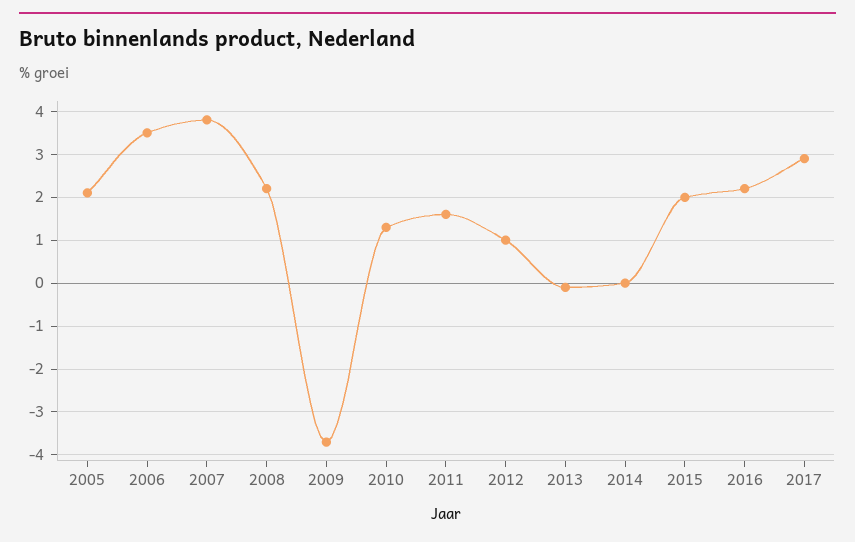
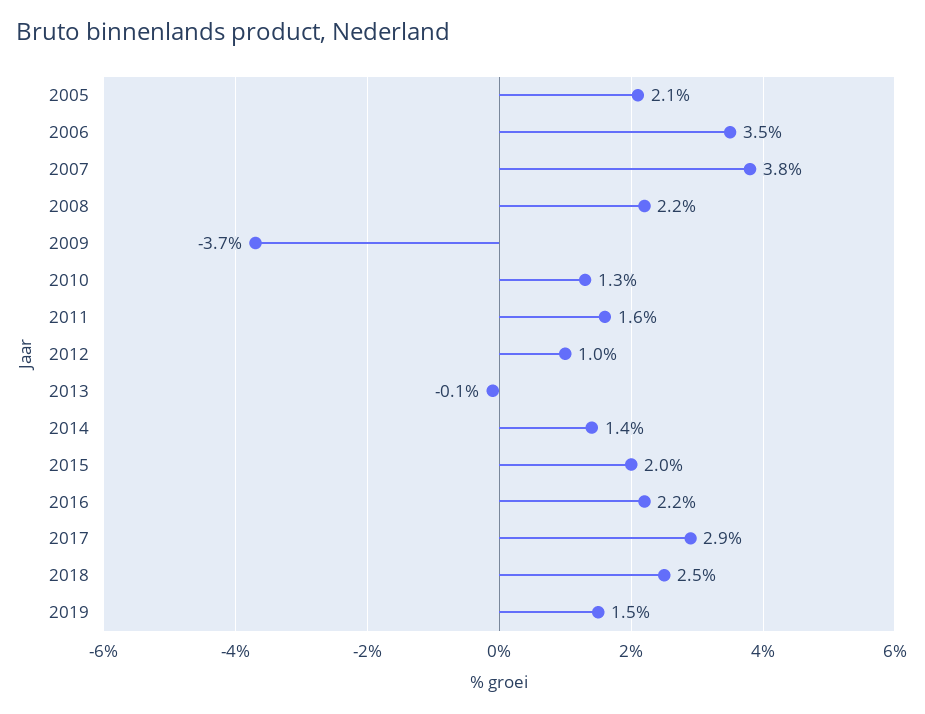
2014: 0 -> 1.4
2018: none -> 2.5
2019: none -> 1.5

